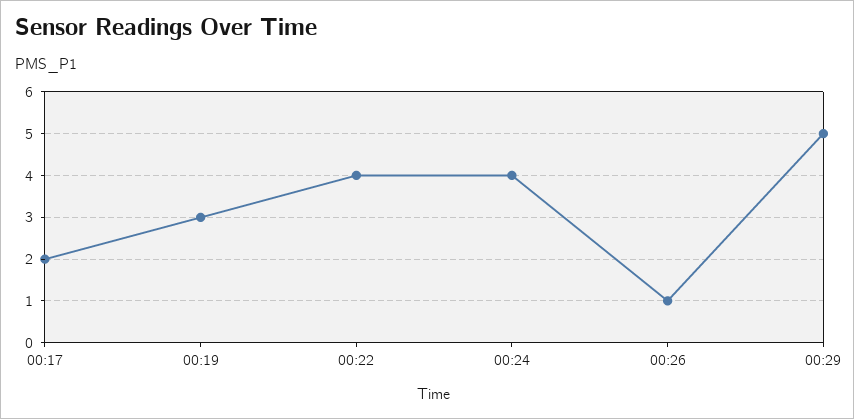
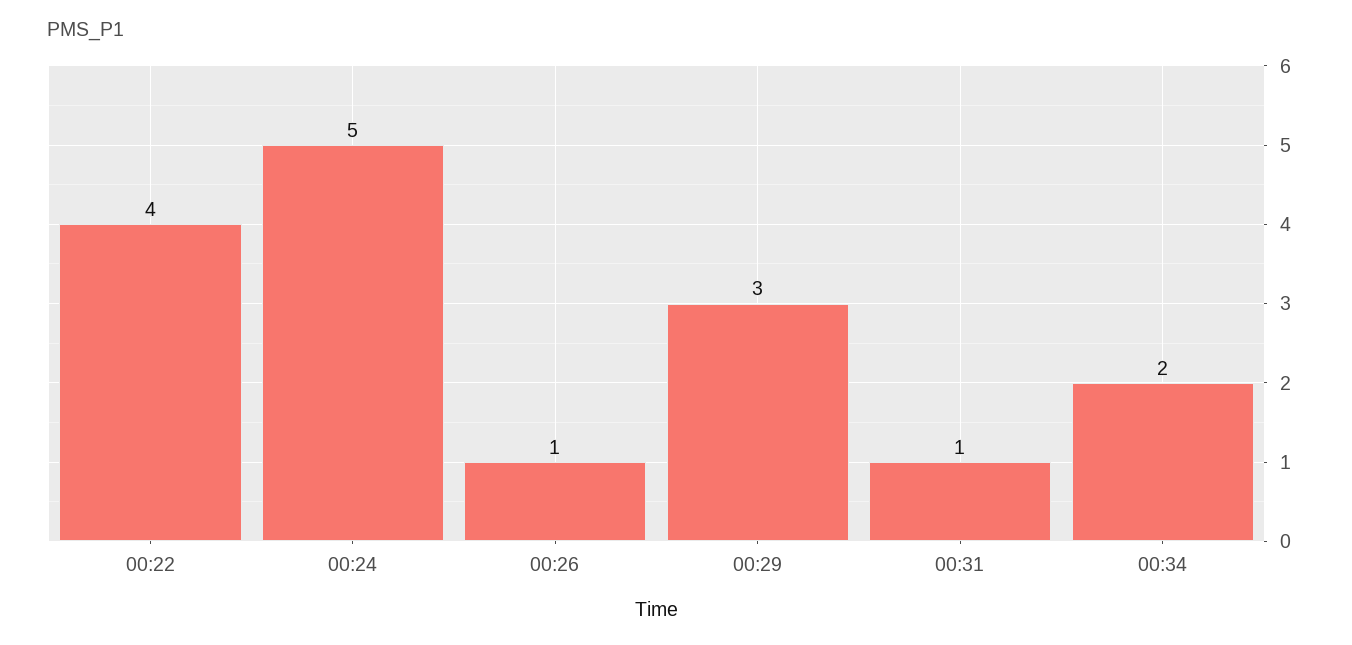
00:17: 2 -> none
00:19: 3 -> none
00:24: 4 -> 5
00:29: 5 -> 3
00:31: none -> 1
00:34: none -> 2

